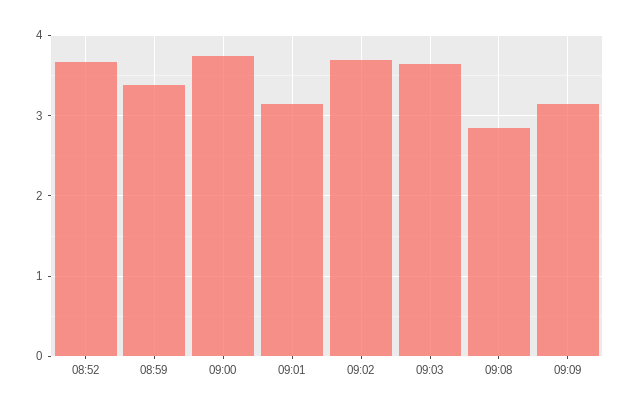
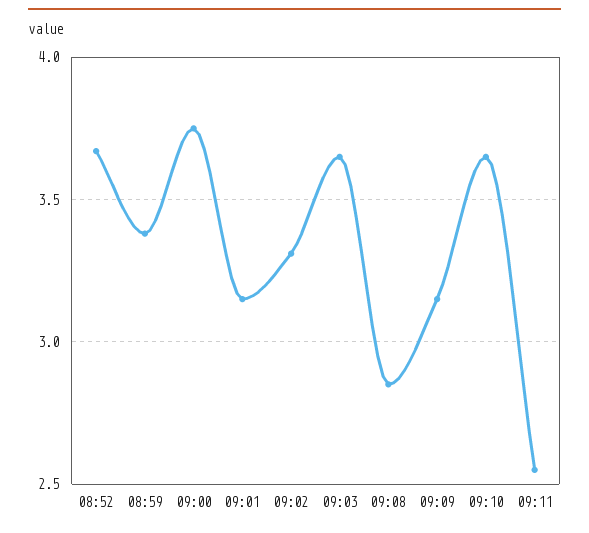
09:02: 3.7 -> 3.3
09:10: none -> 3.65
09:11: none -> 2.55

